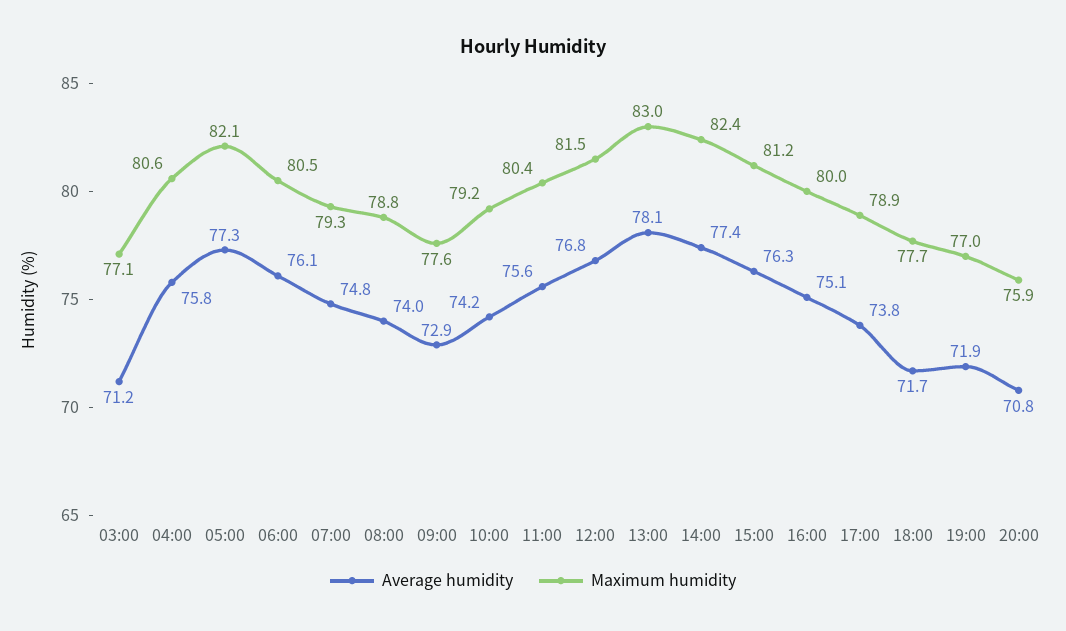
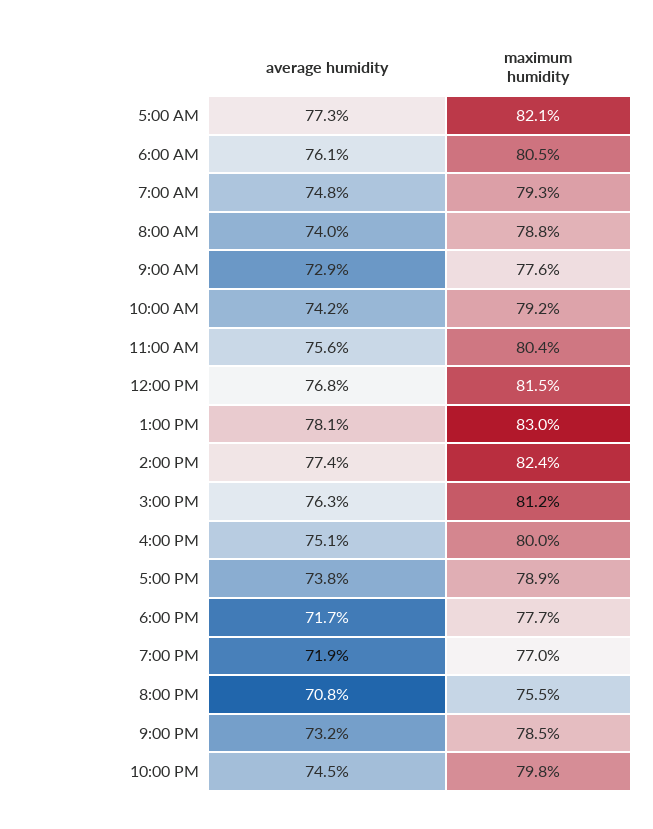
Average humidity, 03:00: 71.2 -> none
Maximum humidity, 03:00: 77.1 -> none
Average humidity, 04:00: 75.8 -> none
Maximum humidity, 04:00: 80.6 -> none
Maximum humidity, 20:00: 75.9 -> 75.5
Average humidity, 9:00 PM: none -> 73.2
Maximum humidity, 9:00 PM: none -> 78.5
Average humidity, 10:00 PM: none -> 74.5
Maximum humidity, 10:00 PM: none -> 79.8

